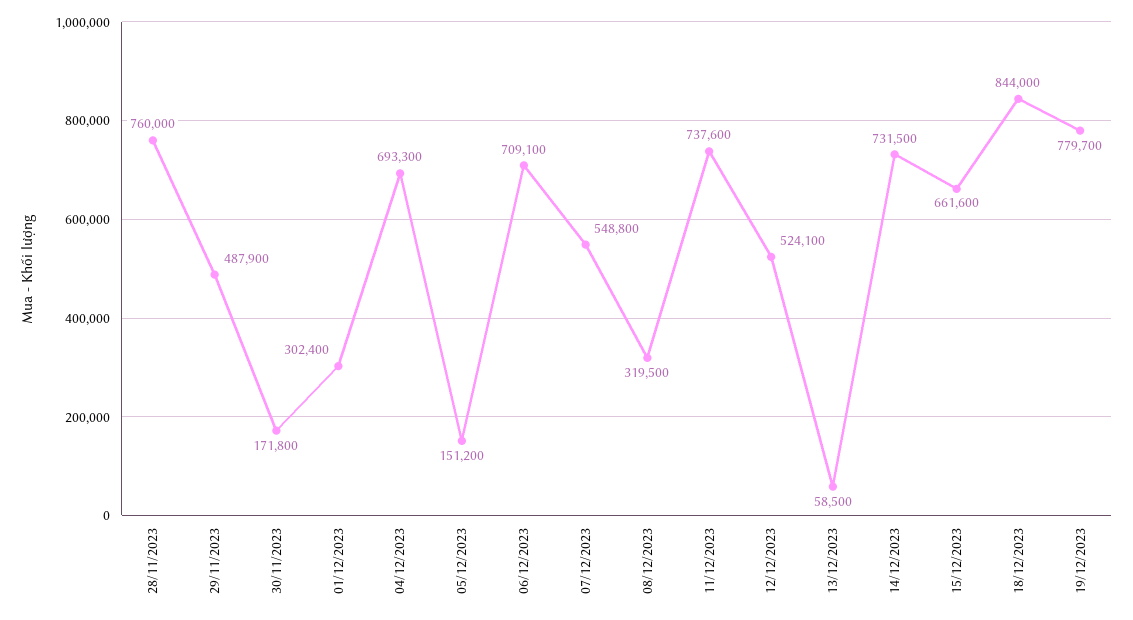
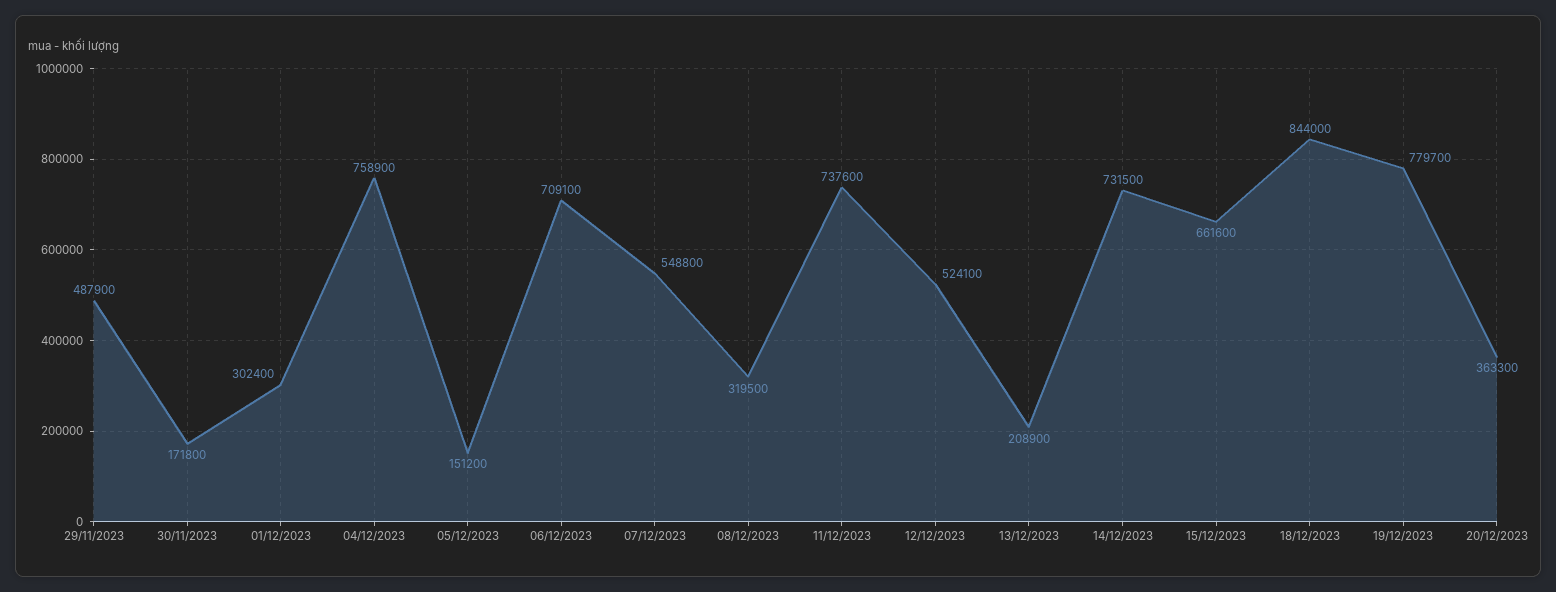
28/11/2023: 760000 -> none
04/12/2023: 693300 -> 758900
13/12/2023: 58500 -> 208900
20/12/2023: none -> 363300

